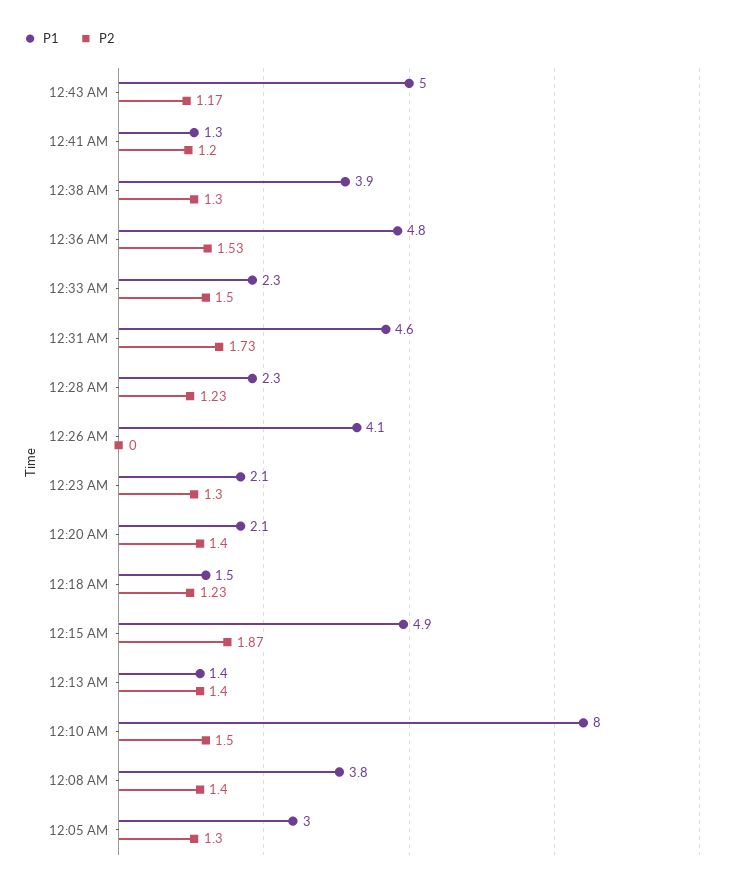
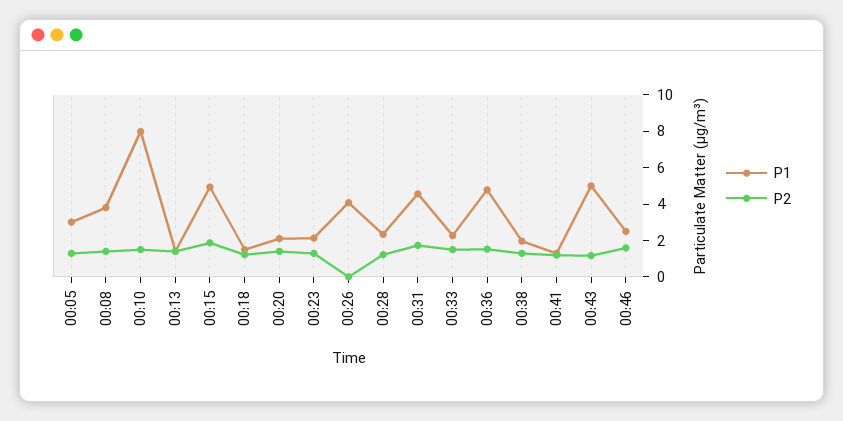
P1, 12:38 AM: 3.9 -> 2
P1, 00:46: none -> 2.5
P2, 00:46: none -> 1.5

